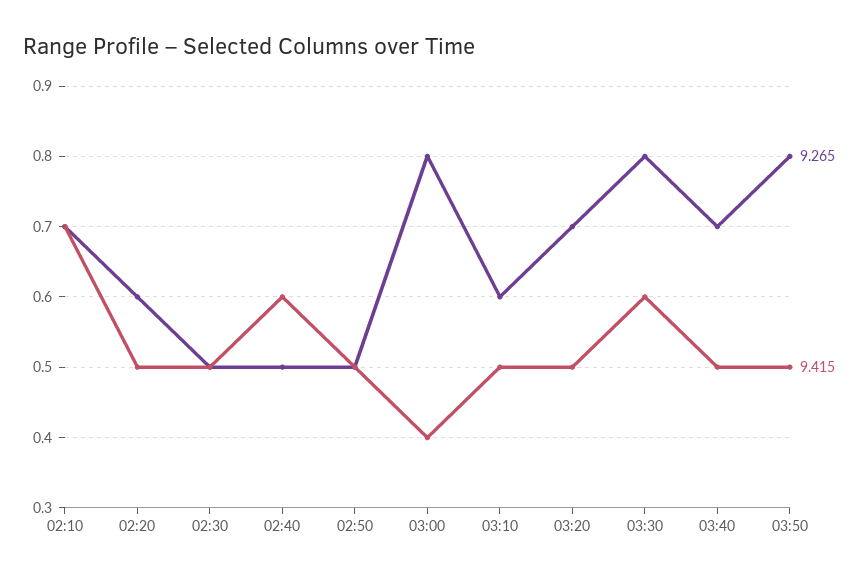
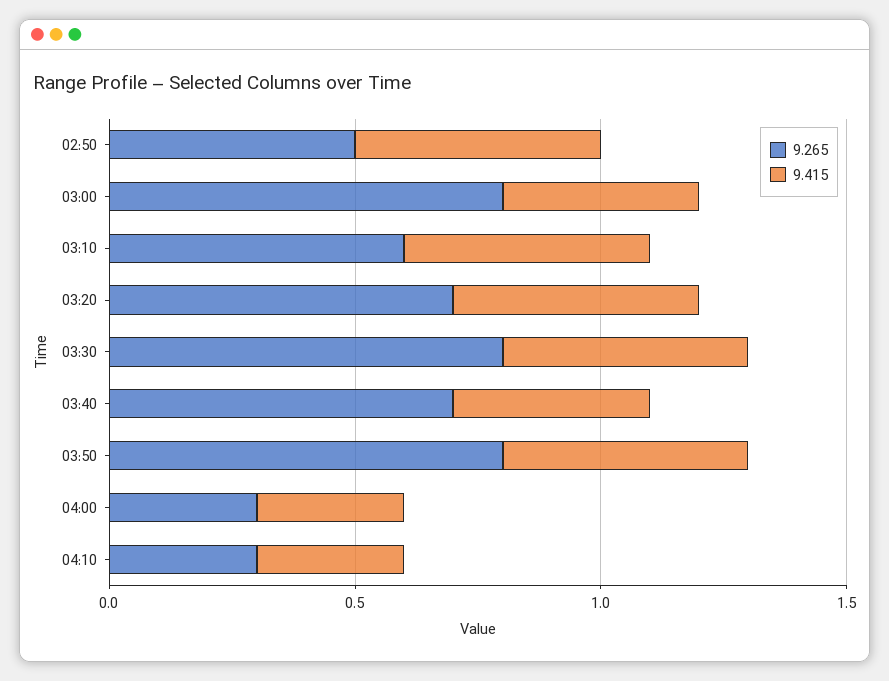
9.265, 02:10: 0.7 -> none
9.415, 02:10: 0.7 -> none
9.265, 02:20: 0.6 -> none
9.415, 02:20: 0.5 -> none
9.265, 02:30: 0.5 -> none
9.415, 02:30: 0.5 -> none
9.265, 02:40: 0.5 -> none
9.415, 02:40: 0.6 -> none
9.415, 03:30: 0.6 -> 0.5
9.415, 03:40: 0.5 -> 0.4
9.265, 04:00: none -> 0.3
9.415, 04:00: none -> 0.3
9.265, 04:10: none -> 0.3
9.415, 04:10: none -> 0.3

